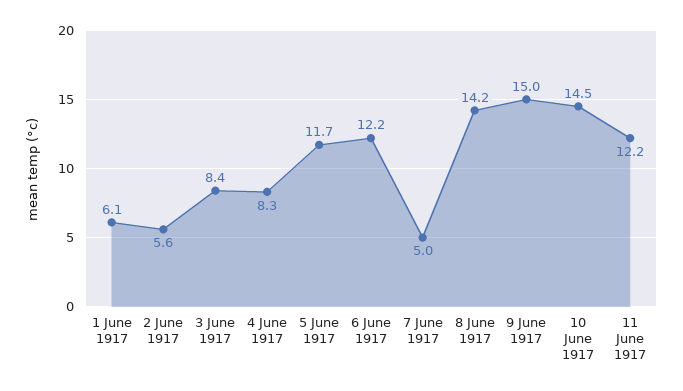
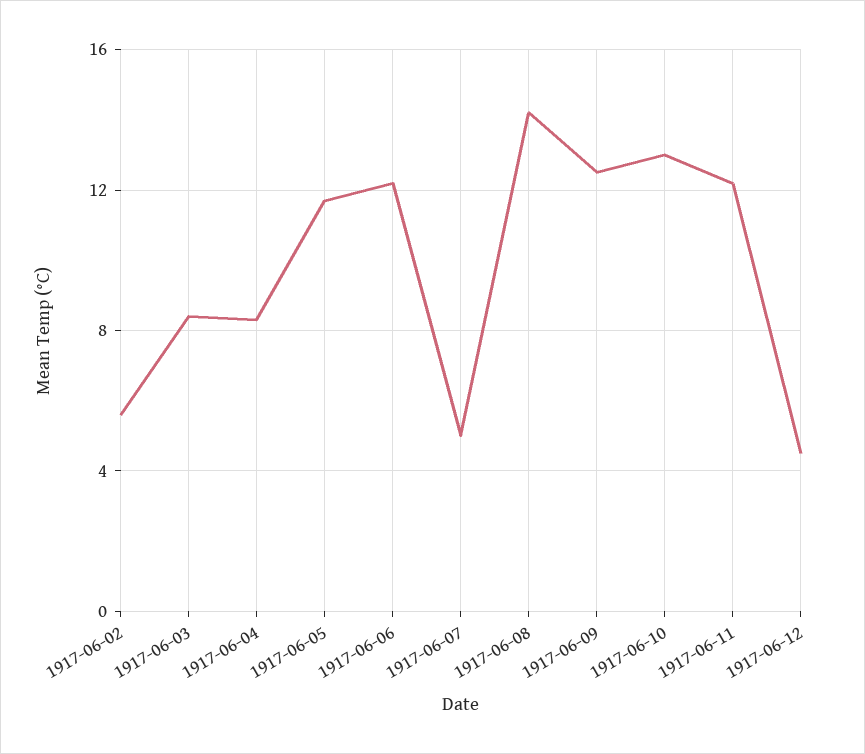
1 June 1917: 6.1 -> none
9 June 1917: 15 -> 12.5
10 June 1917: 14.5 -> 13
1917-06-12: none -> 4.5

